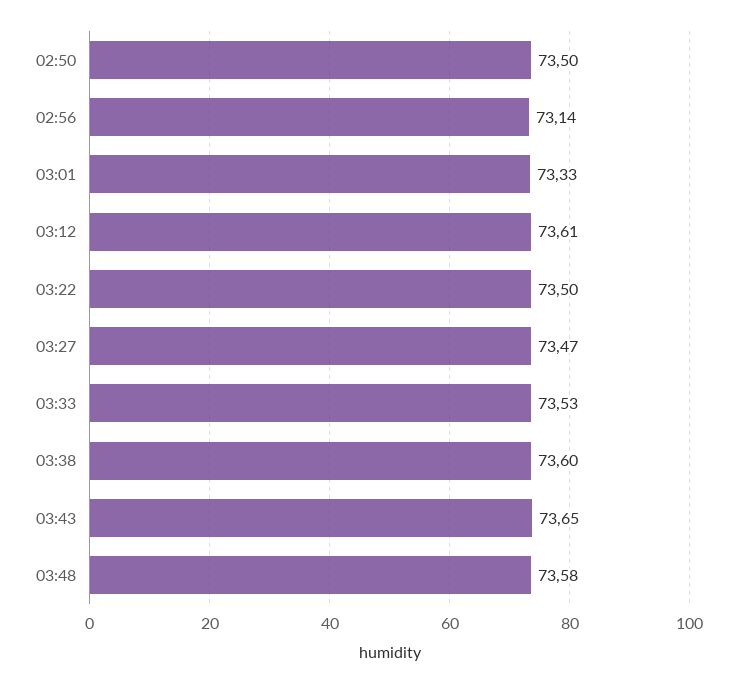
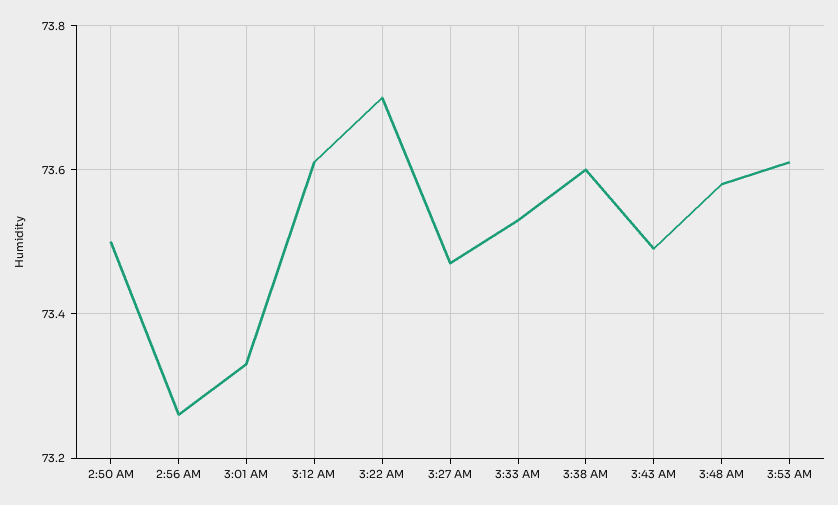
02:56: 73.14 -> 73.25
03:22: 73.5 -> 73.7
03:43: 73.65 -> 73.5
3:53 AM: none -> 73.6

